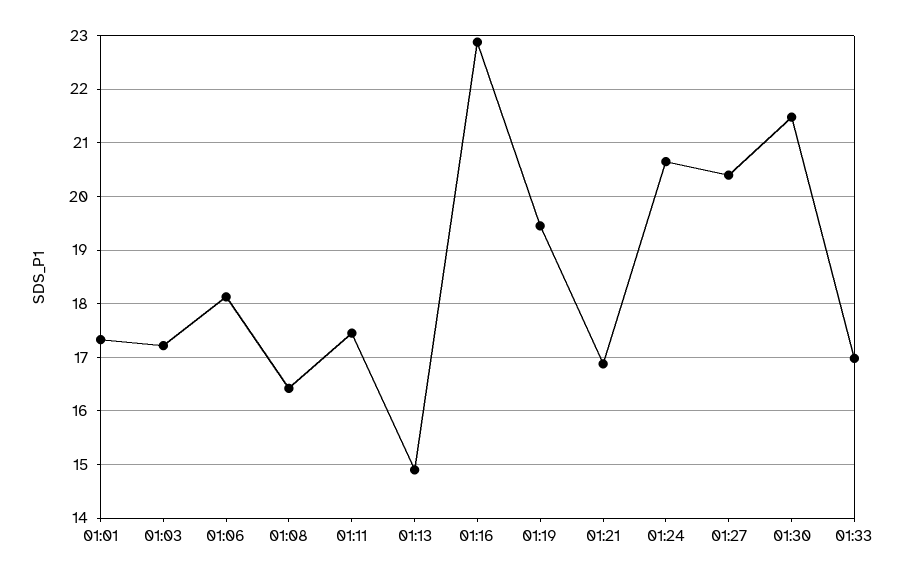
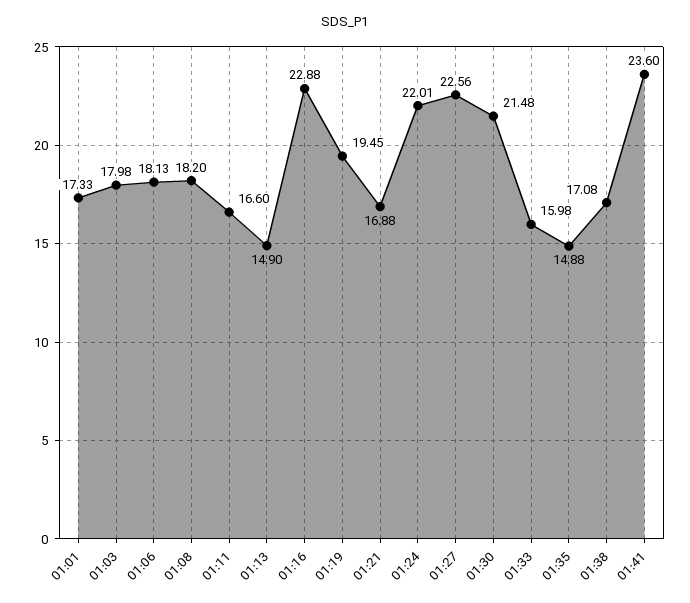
01:03: 17.2 -> 17.98
01:08: 16.4 -> 18.2
01:11: 17.4 -> 16.6
01:24: 20.6 -> 22.01
01:27: 20.4 -> 22.56
01:33: 17 -> 15.98
01:35: none -> 14.88
01:38: none -> 17.08
01:41: none -> 23.6

